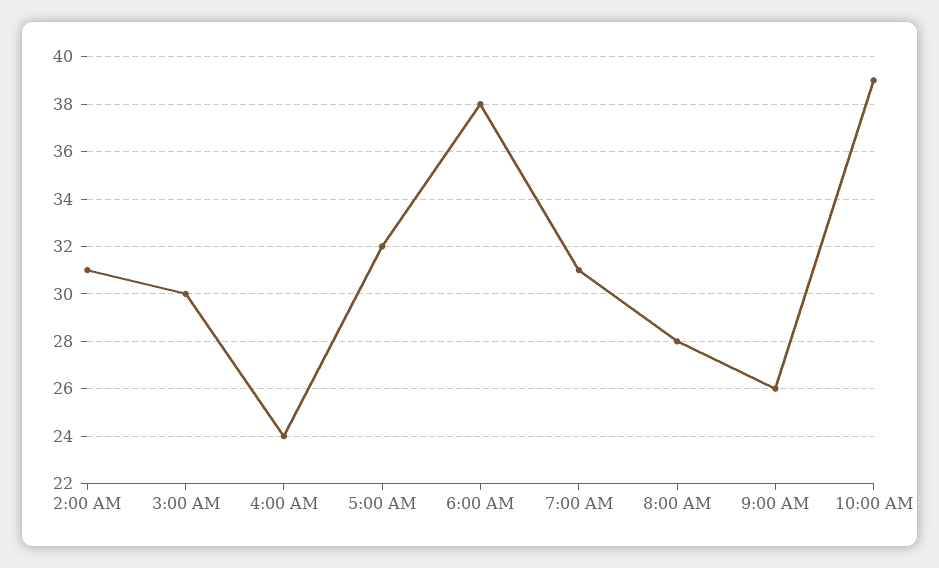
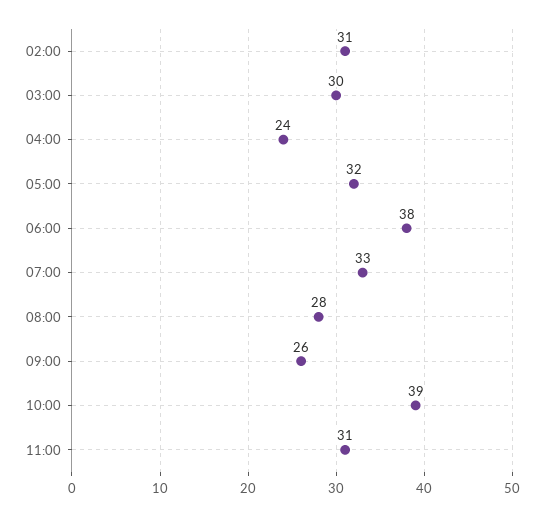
7:00 AM: 31 -> 33
11:00: none -> 31

